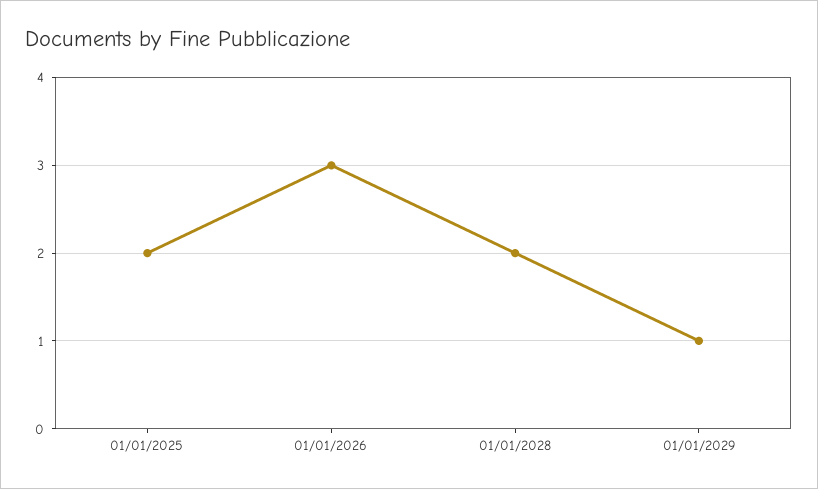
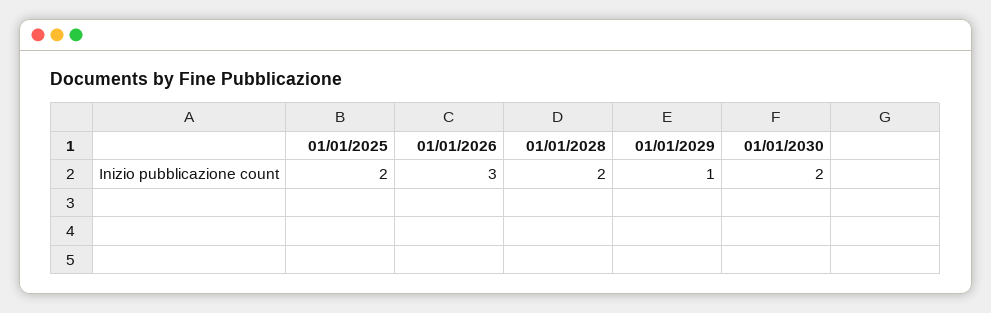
01/01/2030: none -> 2

